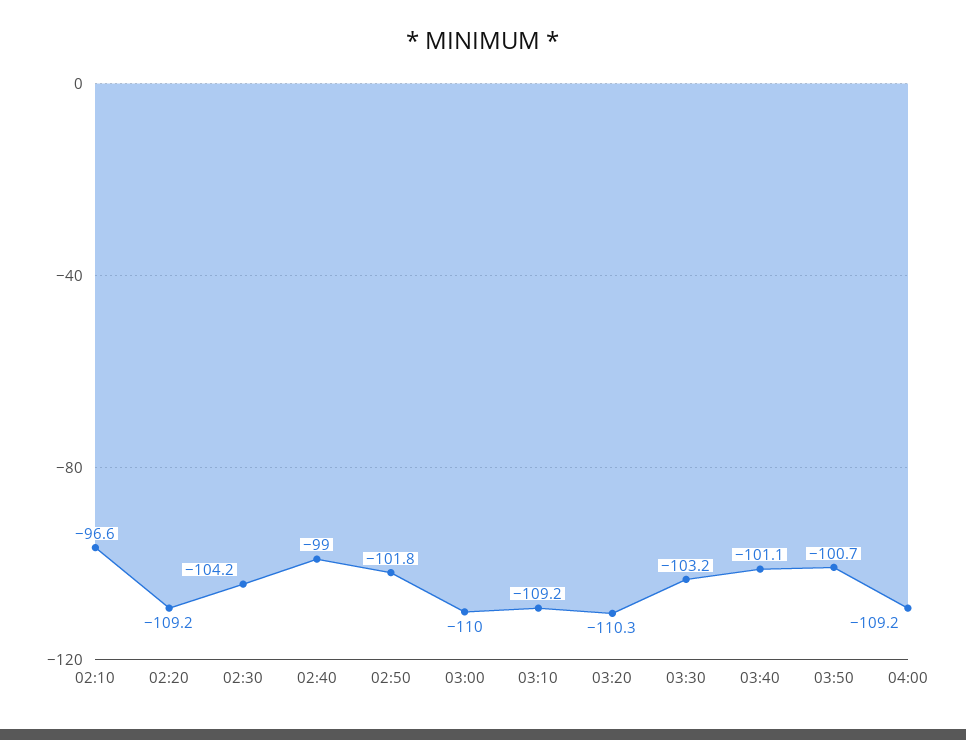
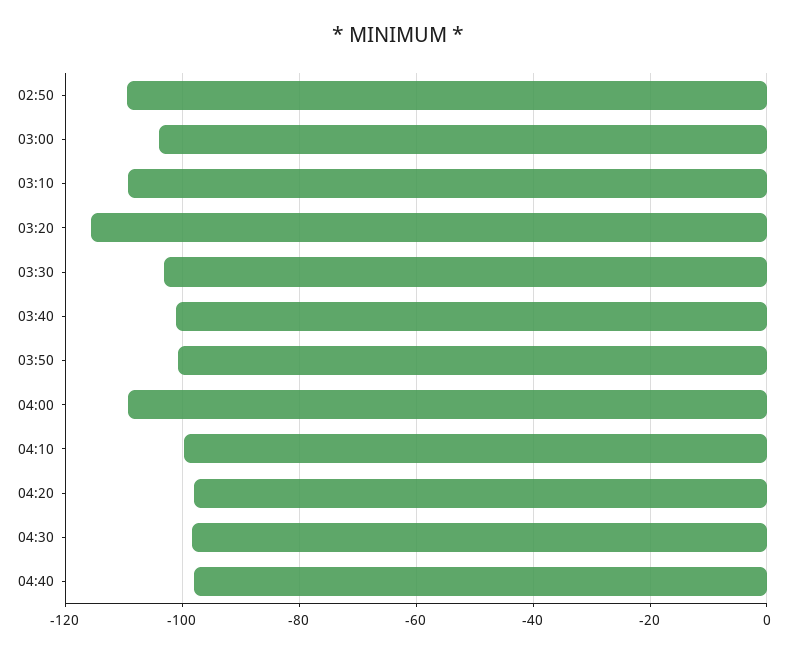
02:10: -96.6 -> none
02:20: -109.2 -> none
02:30: -104.2 -> none
02:40: -99 -> none
02:50: -101.8 -> -110
03:00: -110 -> -104
03:20: -110.3 -> -116
04:10: none -> -100
04:20: none -> -98
04:30: none -> -98
04:40: none -> -98

